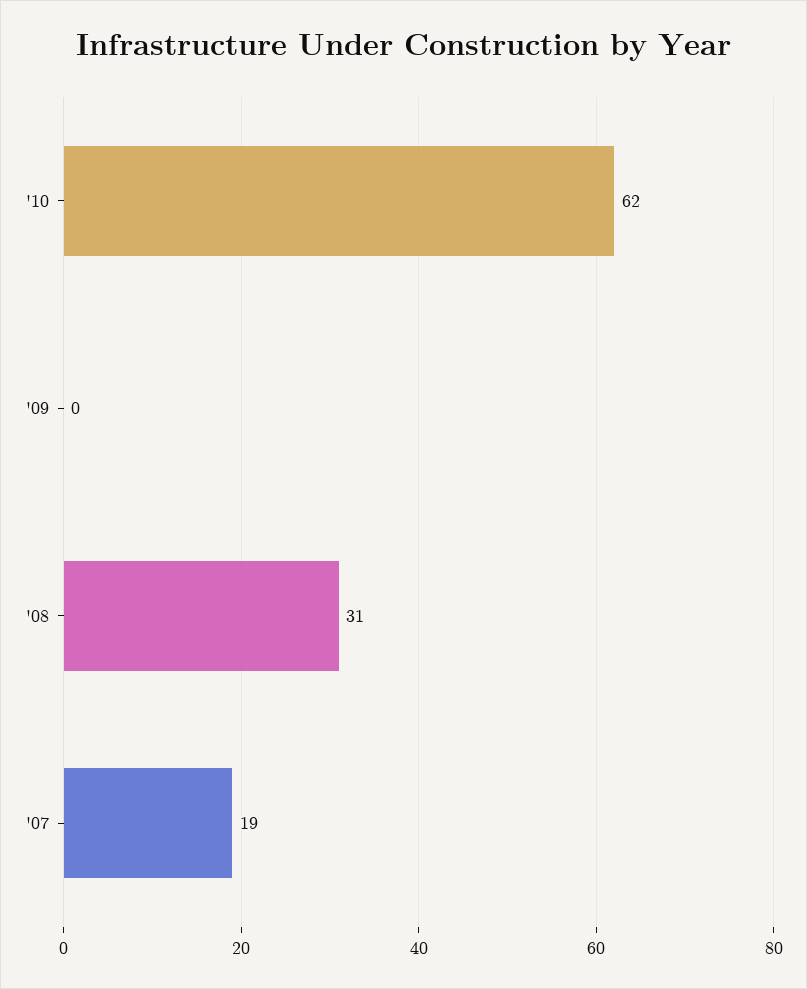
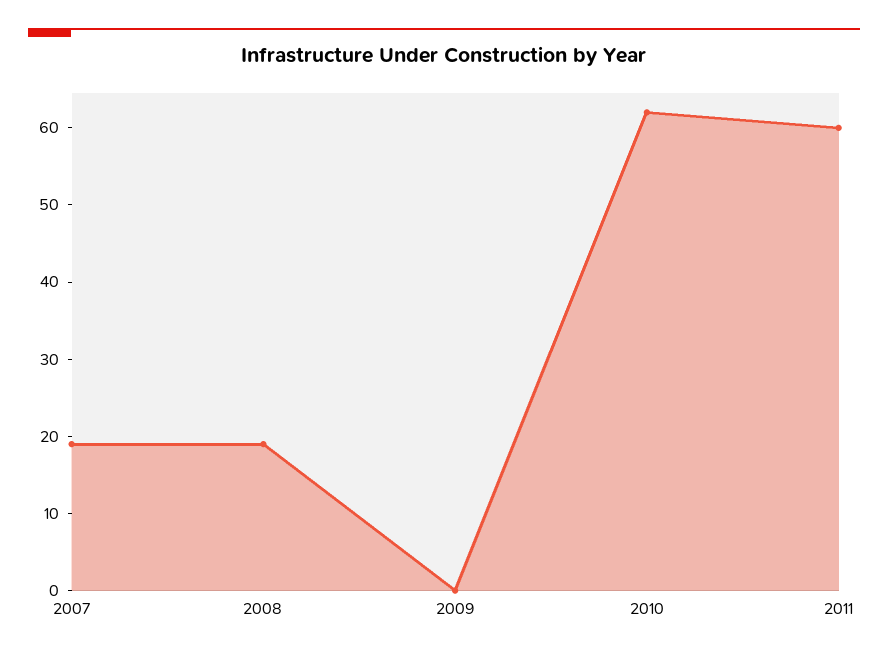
'08: 31 -> 20
2011: none -> 60

